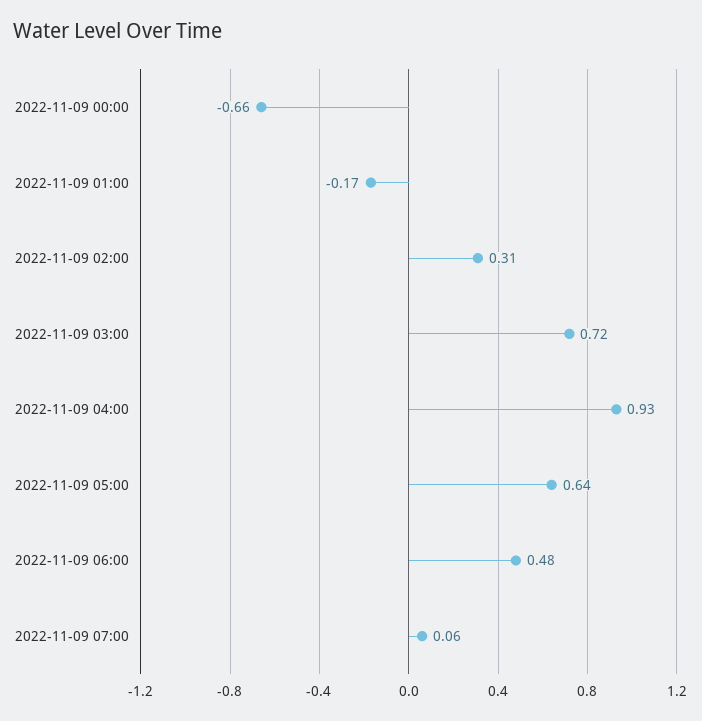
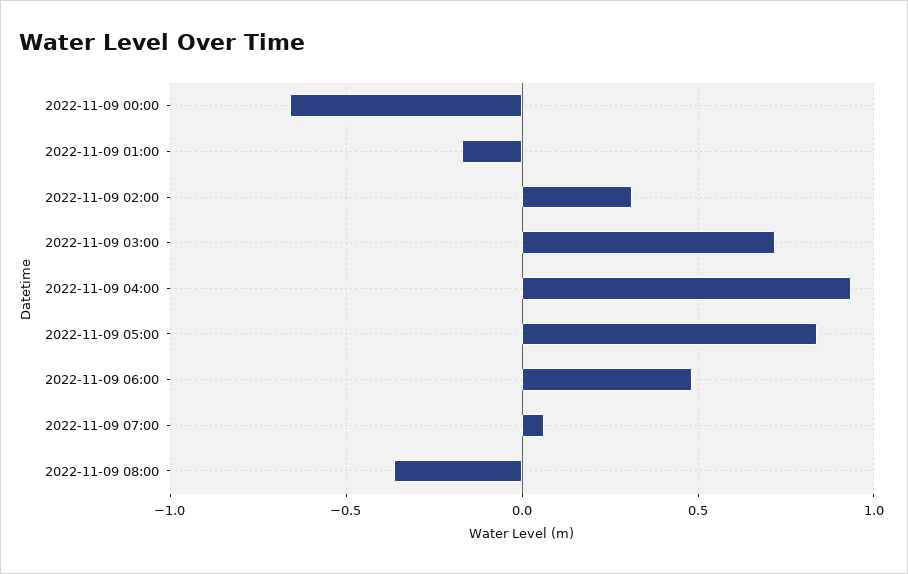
2022-11-09 05:00: 0.64 -> 0.85
2022-11-09 08:00: none -> -0.35

